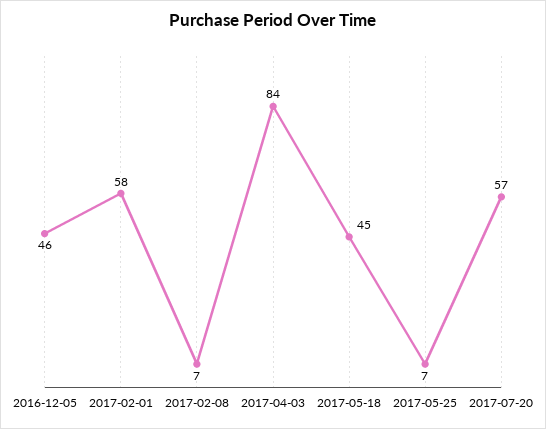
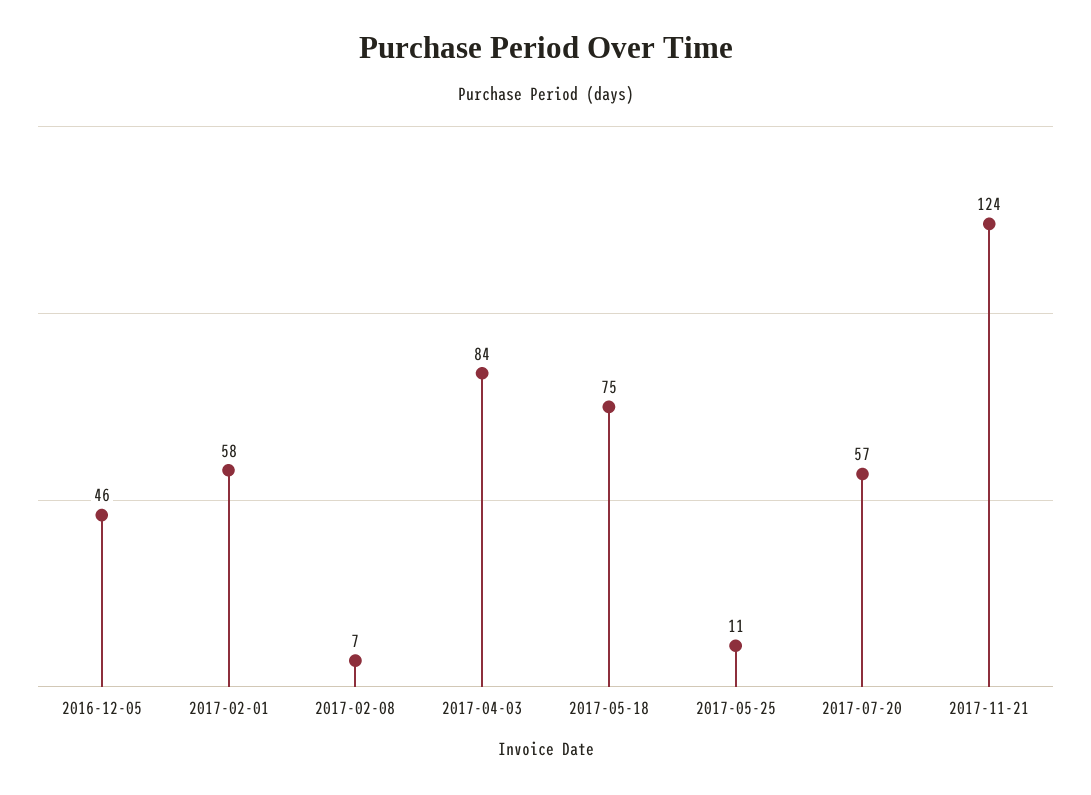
2017-05-18: 45 -> 75
2017-05-25: 7 -> 11
2017-11-21: none -> 124

